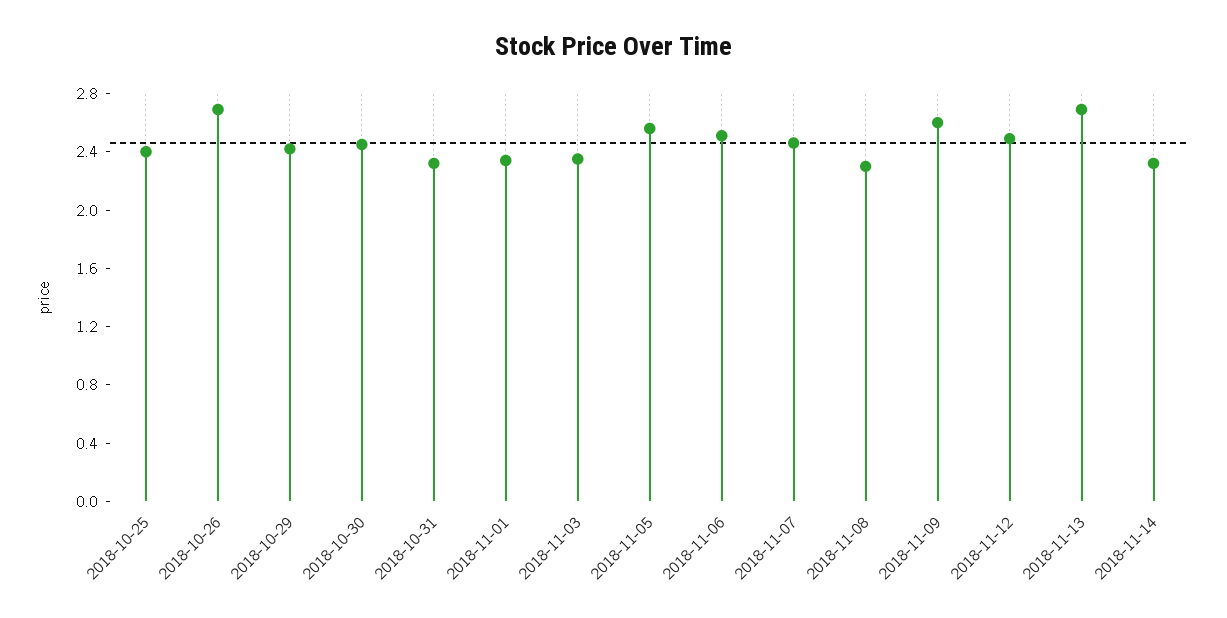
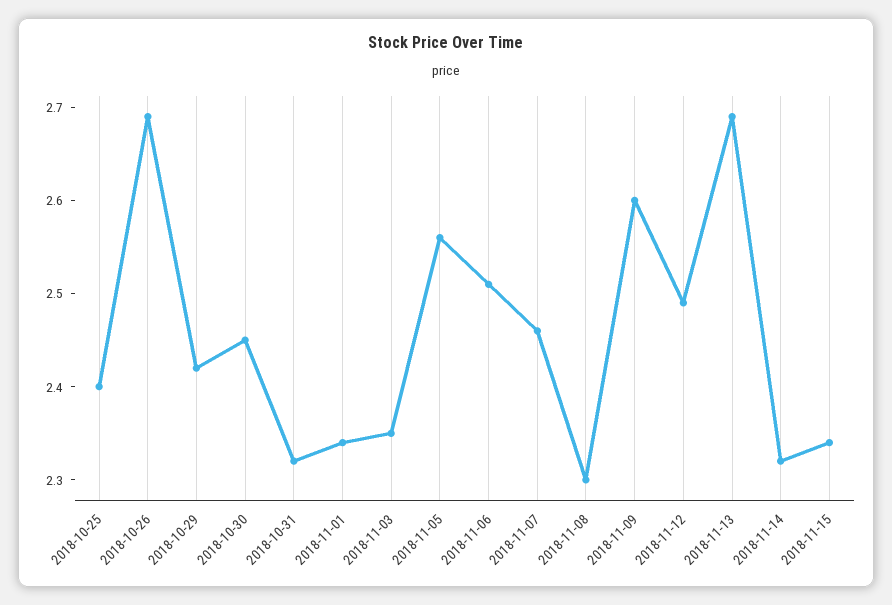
2018-11-15: none -> 2.34

